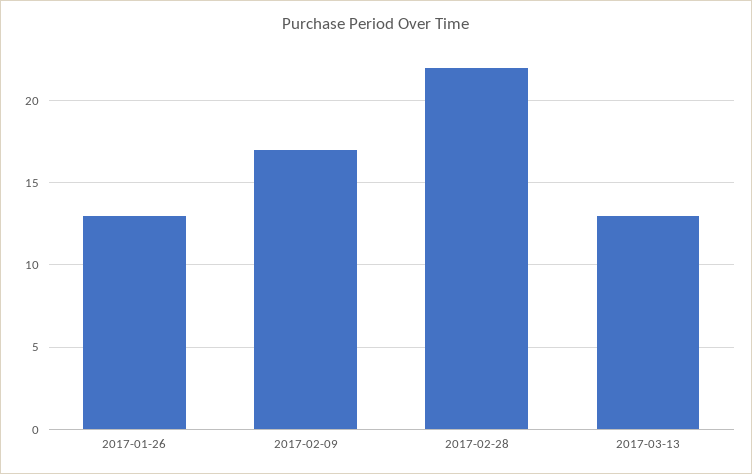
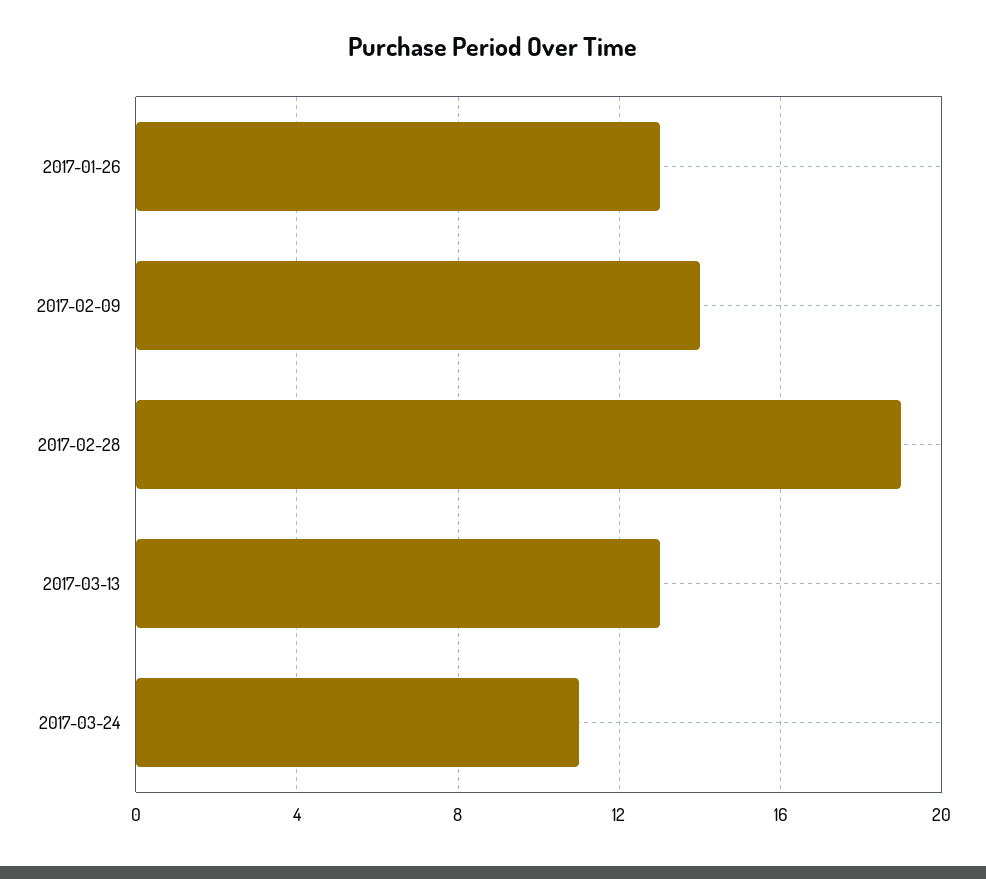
2017-02-09: 17 -> 14
2017-02-28: 22 -> 19
2017-03-24: none -> 11

